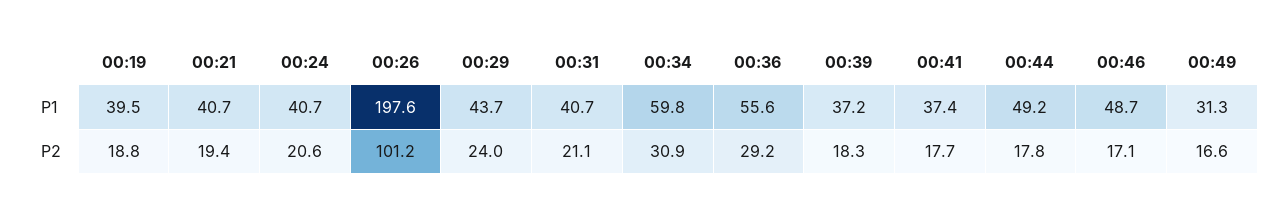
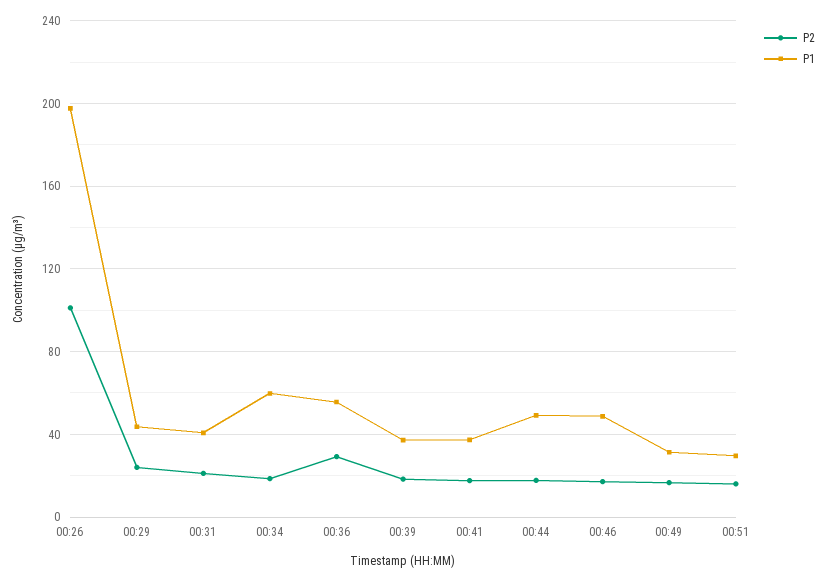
P1, 00:19: 39.5 -> none
P1, 00:21: 40.7 -> none
P1, 00:24: 40.7 -> none
P2, 00:19: 18.8 -> none
P2, 00:21: 19.4 -> none
P2, 00:24: 20.6 -> none
P2, 00:34: 30.9 -> 20
P2, 00:51: none -> 15
P1, 00:51: none -> 30

